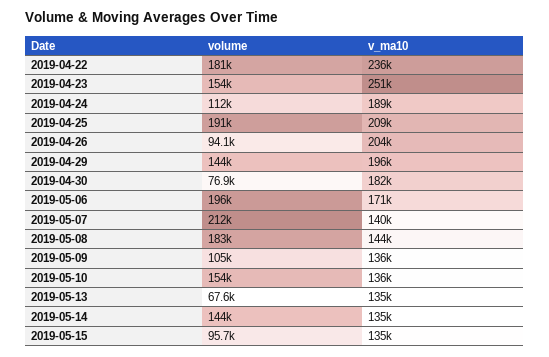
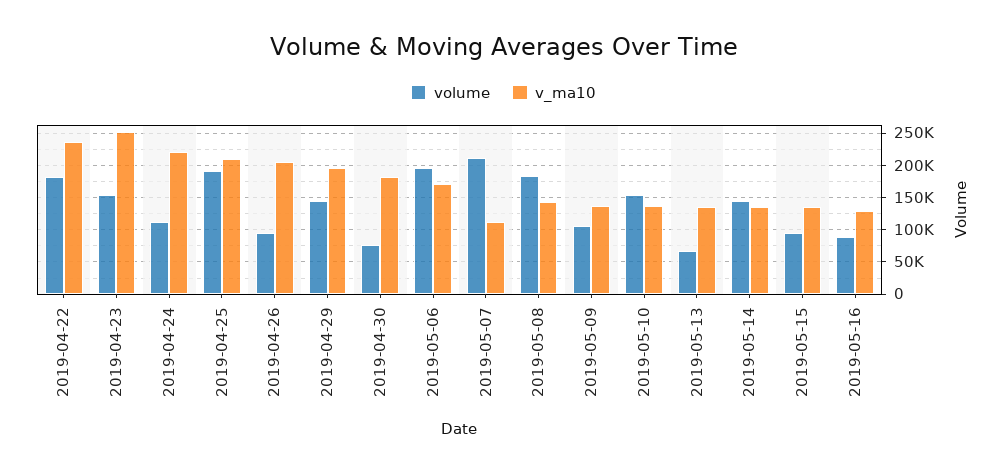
v_ma10, 2019-04-24: 189000 -> 220000
v_ma10, 2019-05-07: 140000 -> 110000
volume, 2019-05-16: none -> 90000
v_ma10, 2019-05-16: none -> 130000

